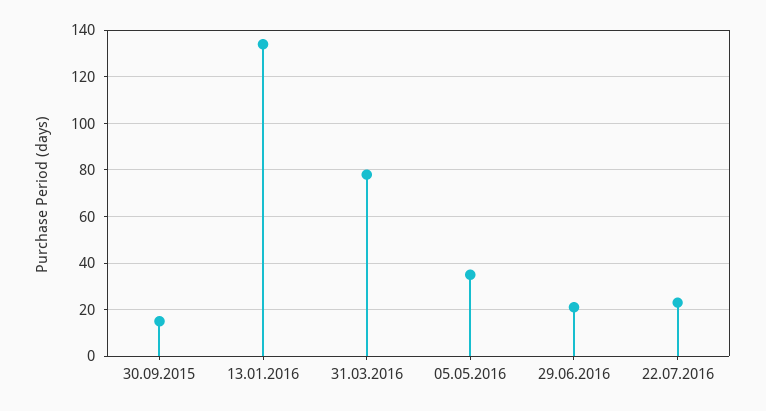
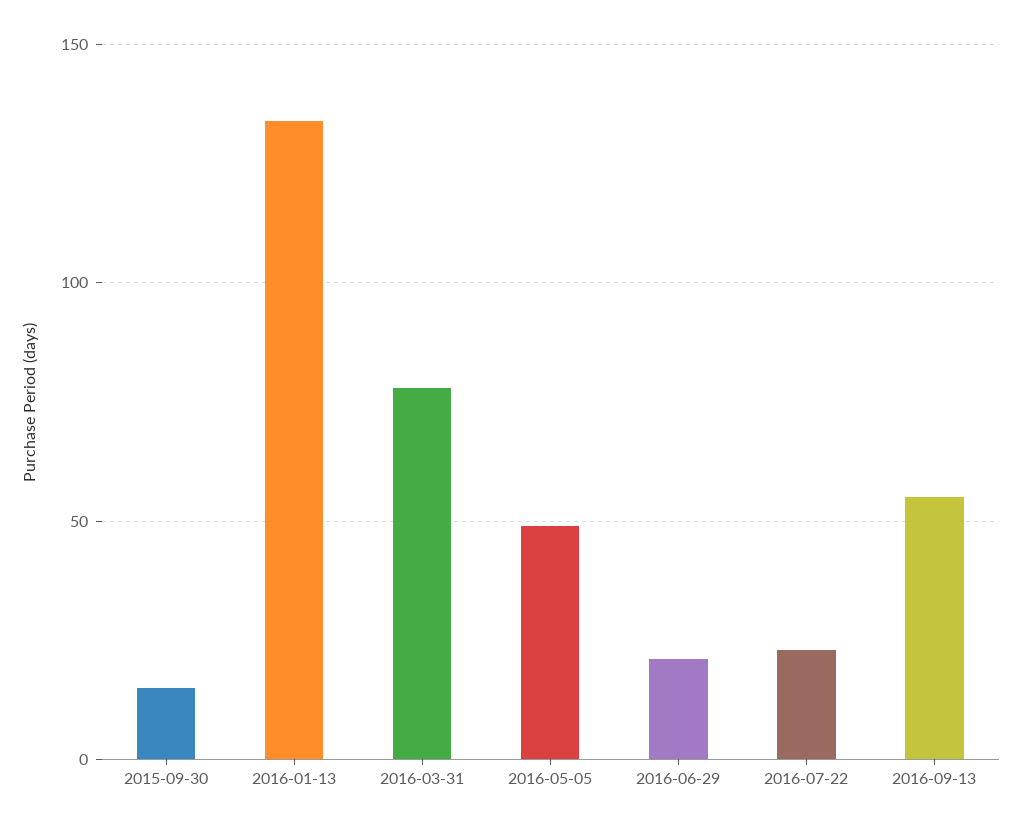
05.05.2016: 35 -> 50
2016-09-13: none -> 55

